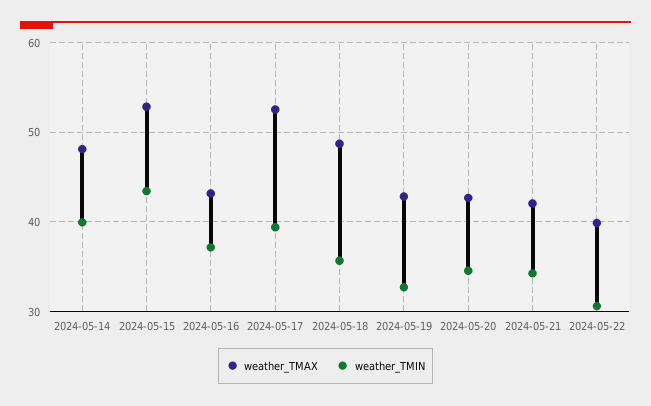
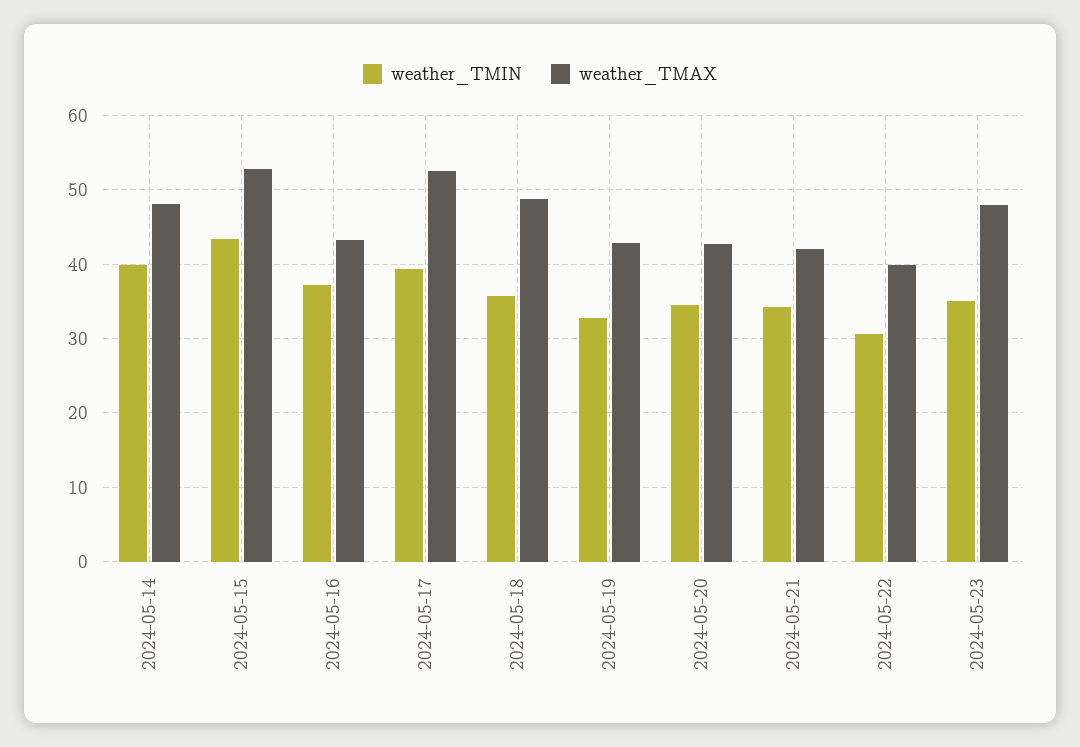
weather_TMIN, 2024-05-23: none -> 35
weather_TMAX, 2024-05-23: none -> 48

